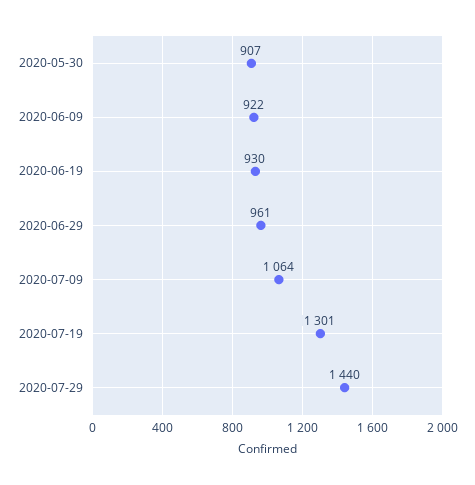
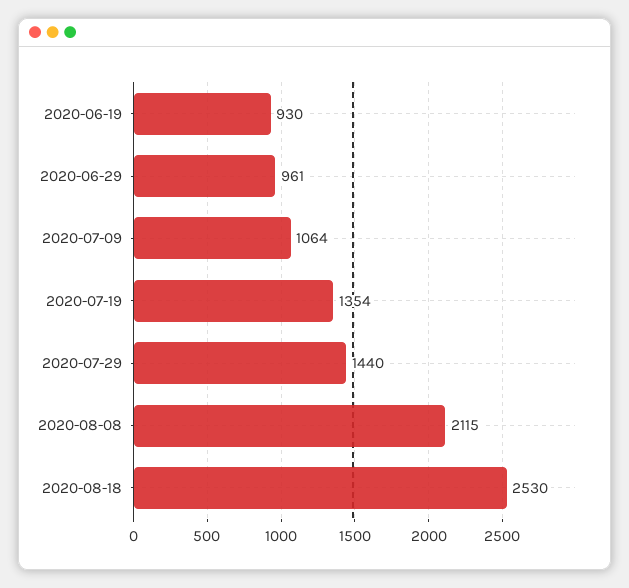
2020-05-30: 907 -> none
2020-06-09: 922 -> none
2020-07-19: 1301 -> 1354
2020-08-08: none -> 2115
2020-08-18: none -> 2530

